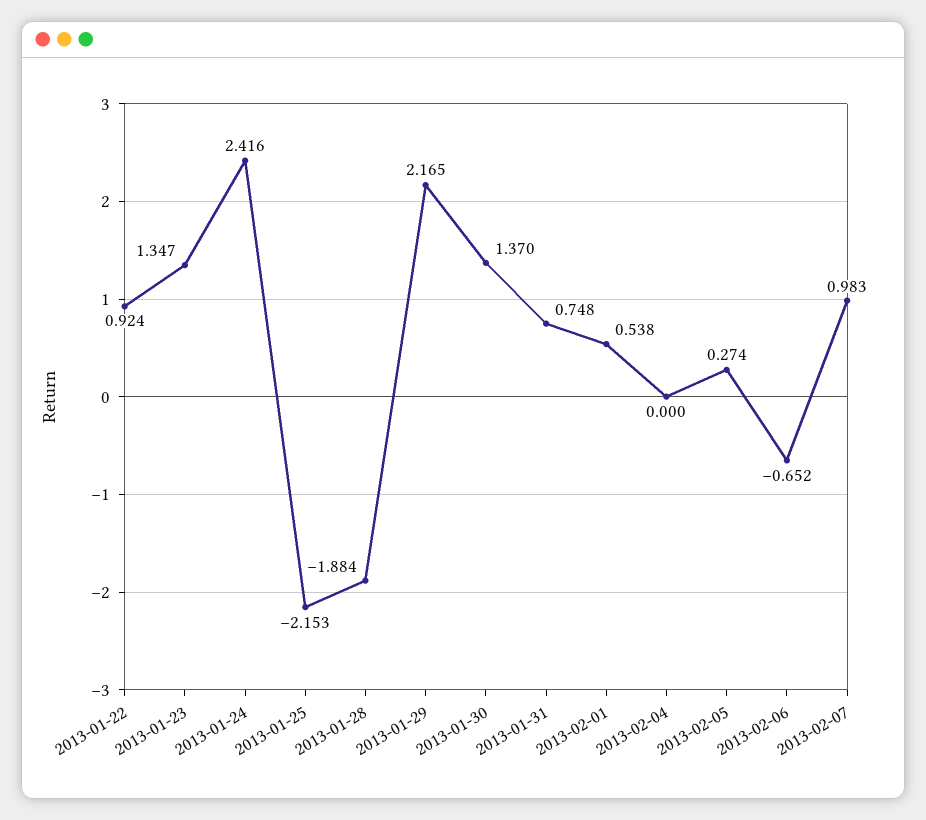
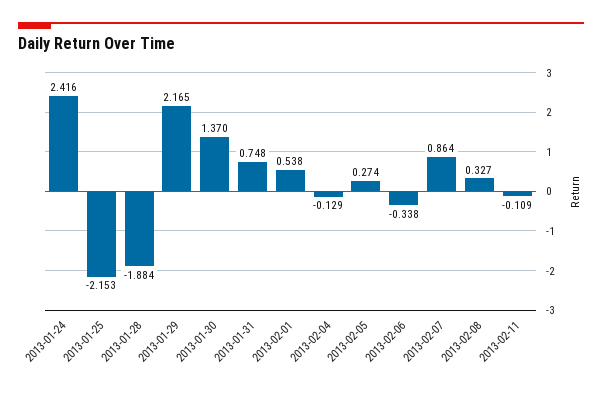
2013-01-22: 0.924 -> none
2013-01-23: 1.347 -> none
2013-02-04: 0 -> -0.129
2013-02-06: -0.652 -> -0.338
2013-02-07: 0.983 -> 0.864
2013-02-08: none -> 0.327
2013-02-11: none -> -0.109

